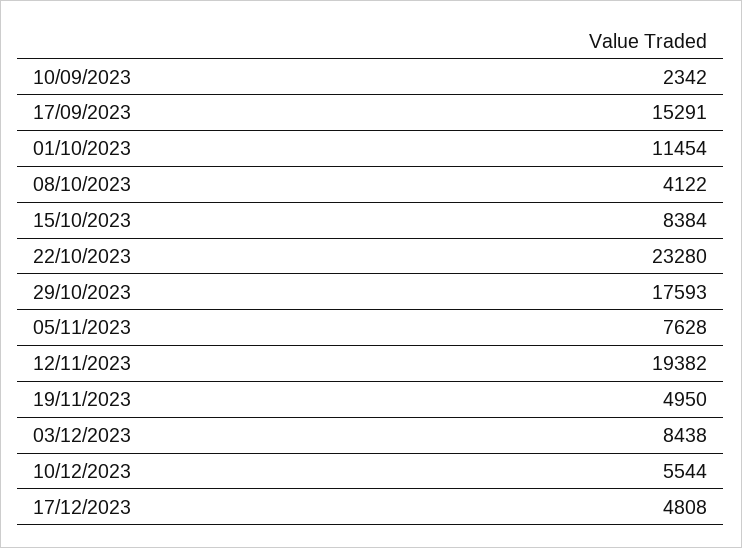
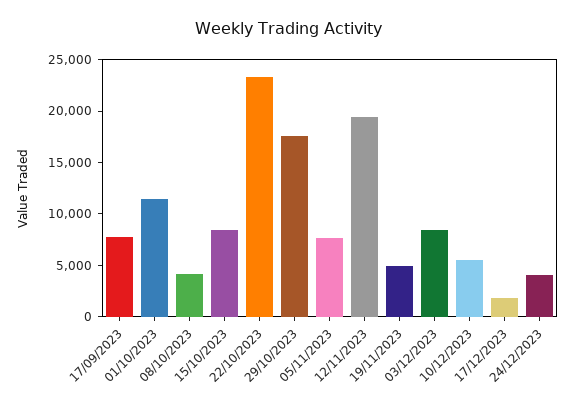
10/09/2023: 2342 -> none
17/09/2023: 15291 -> 8000
17/12/2023: 4808 -> 2000
24/12/2023: none -> 4000

